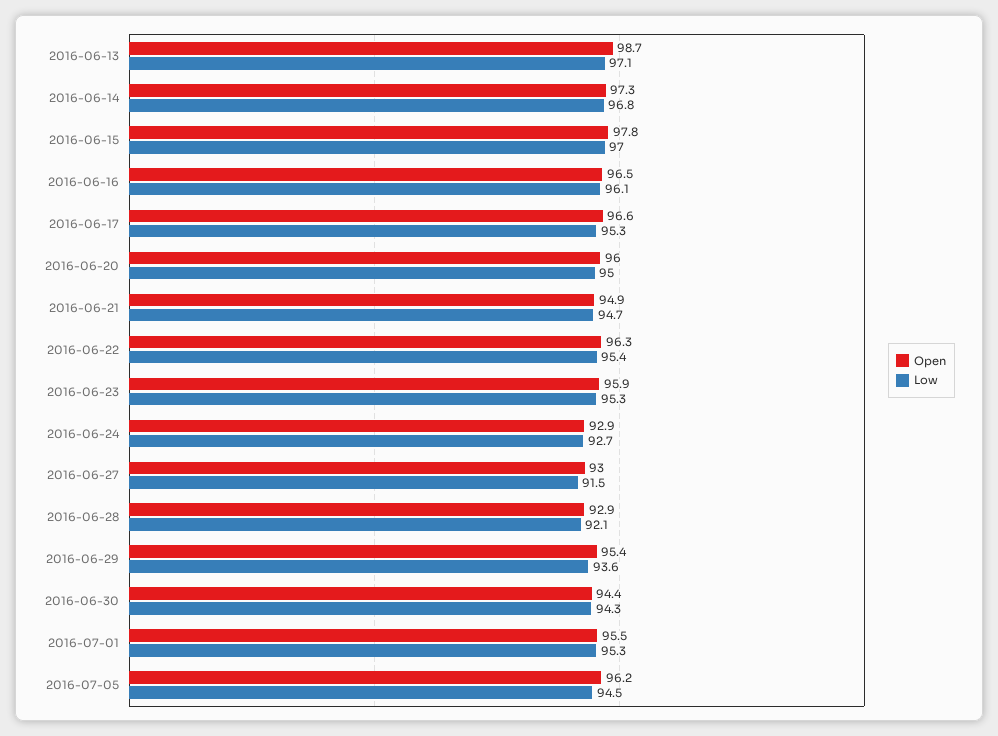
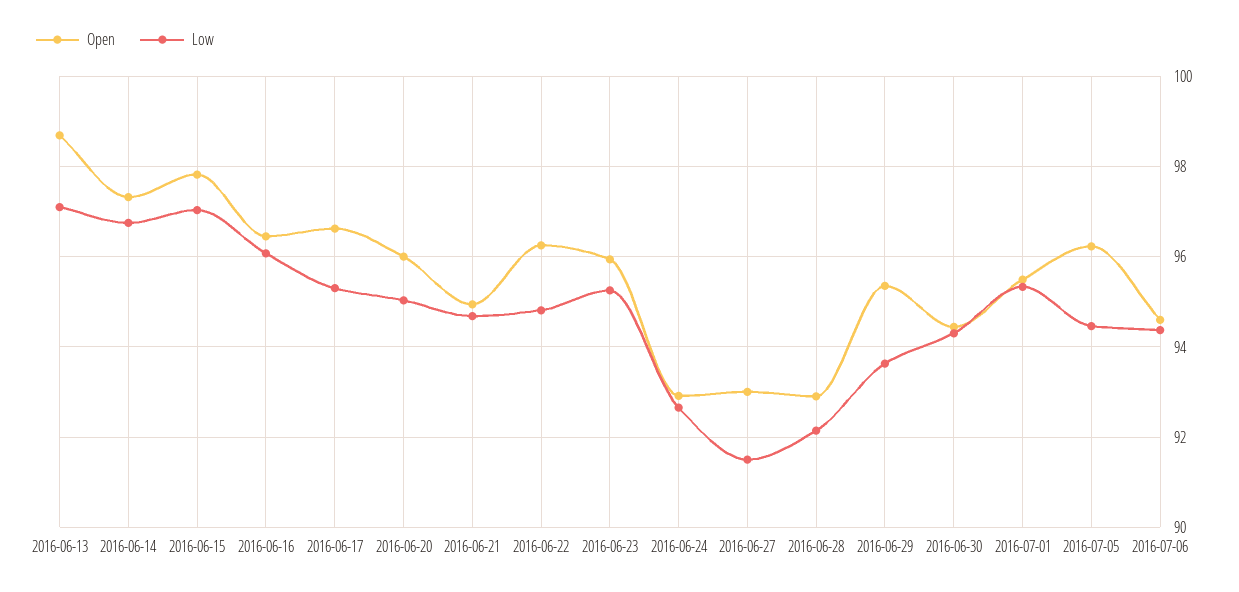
Low, 2016-06-22: 95.4 -> 94.8
Open, 2016-07-06: none -> 94.6
Low, 2016-07-06: none -> 94.4

